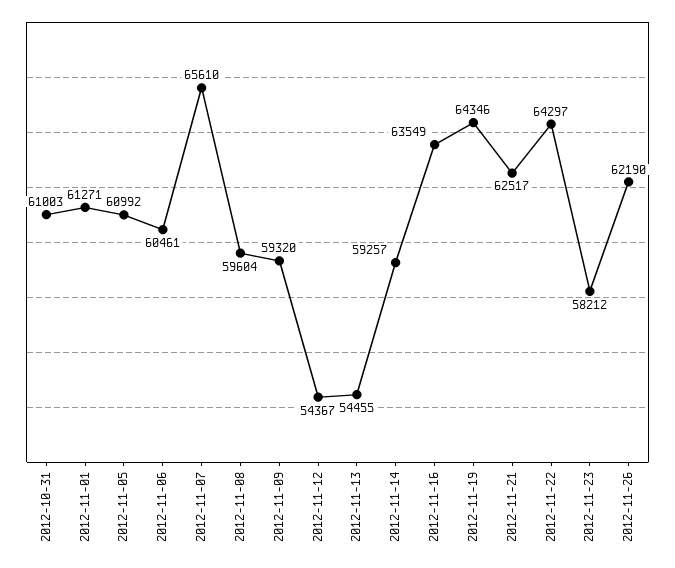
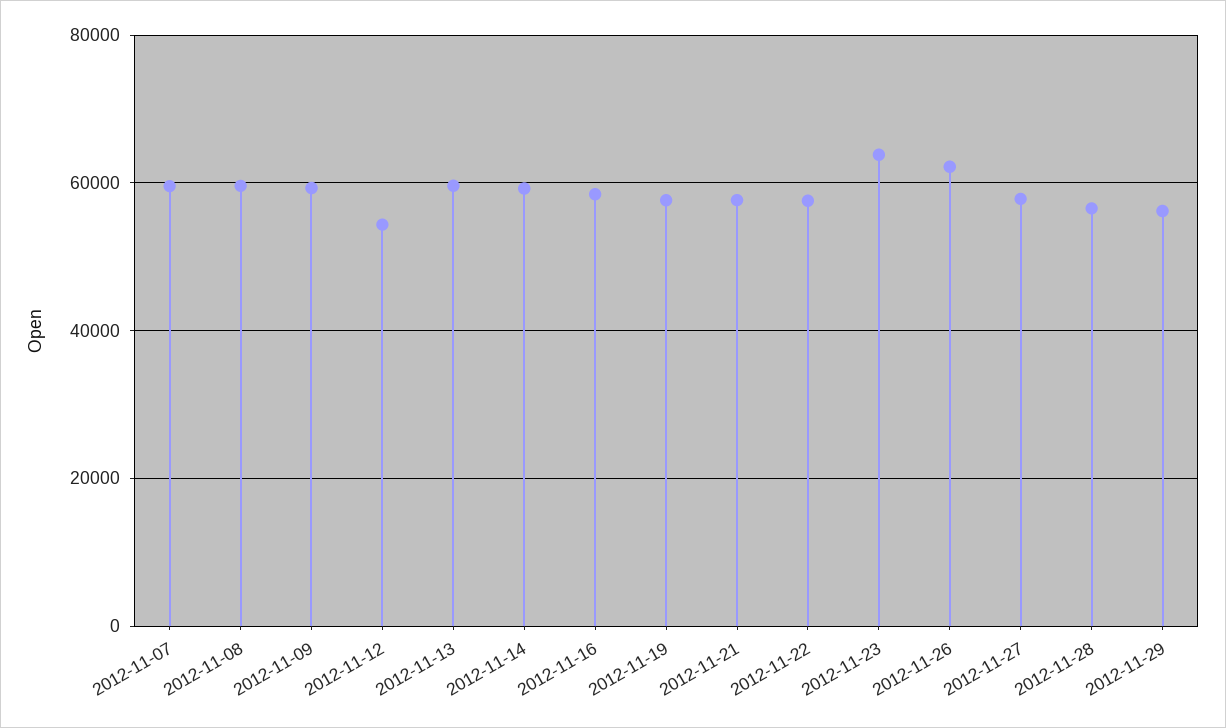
2012-10-31: 61003 -> none
2012-11-01: 61271 -> none
2012-11-05: 60992 -> none
2012-11-06: 60461 -> none
2012-11-07: 65610 -> 60000
2012-11-13: 54455 -> 60000
2012-11-16: 63549 -> 58000
2012-11-19: 64346 -> 58000
2012-11-21: 62517 -> 58000
2012-11-22: 64297 -> 58000
2012-11-23: 58212 -> 64000
2012-11-27: none -> 58000
2012-11-28: none -> 56000
2012-11-29: none -> 56000

